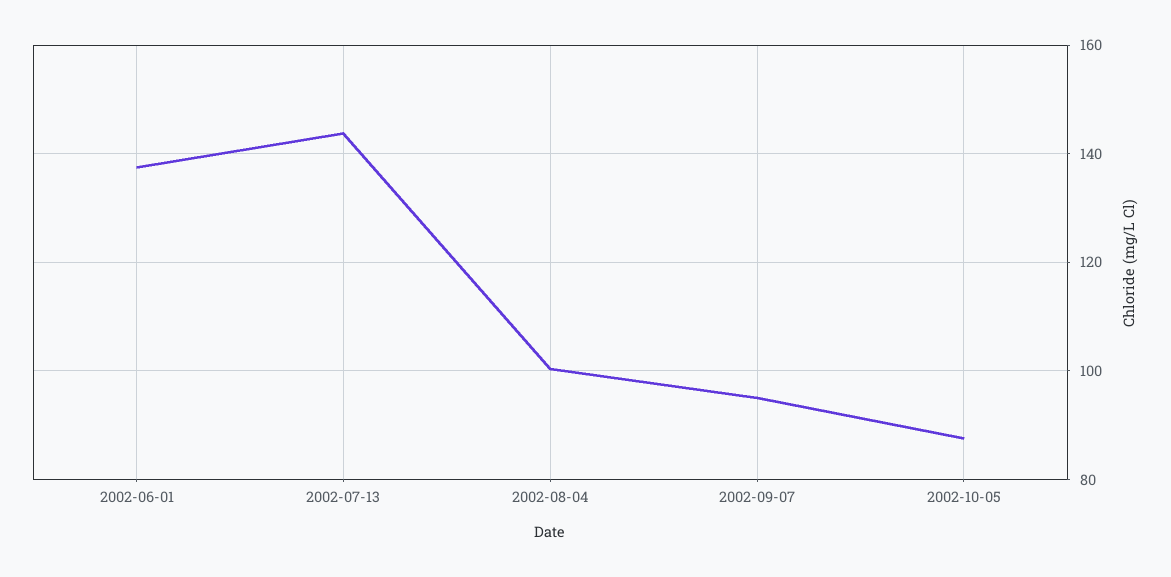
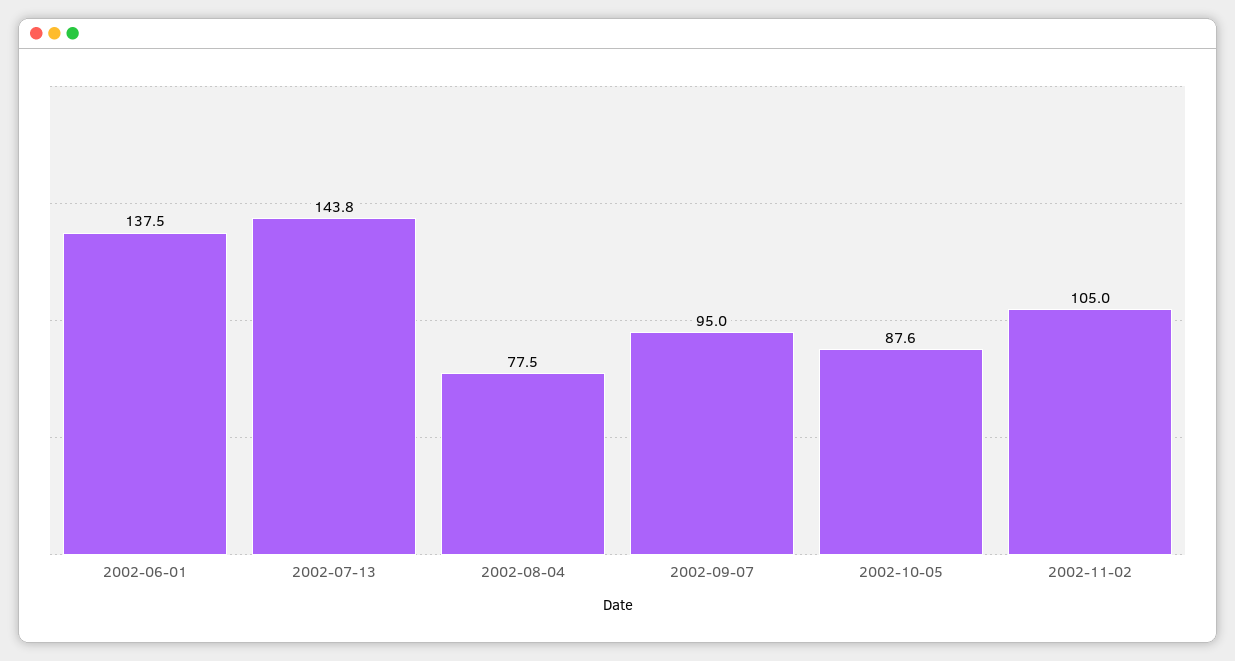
2002-08-04: 100 -> 77.5
2002-11-02: none -> 105

